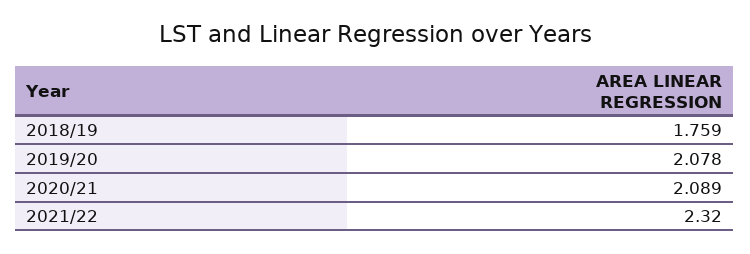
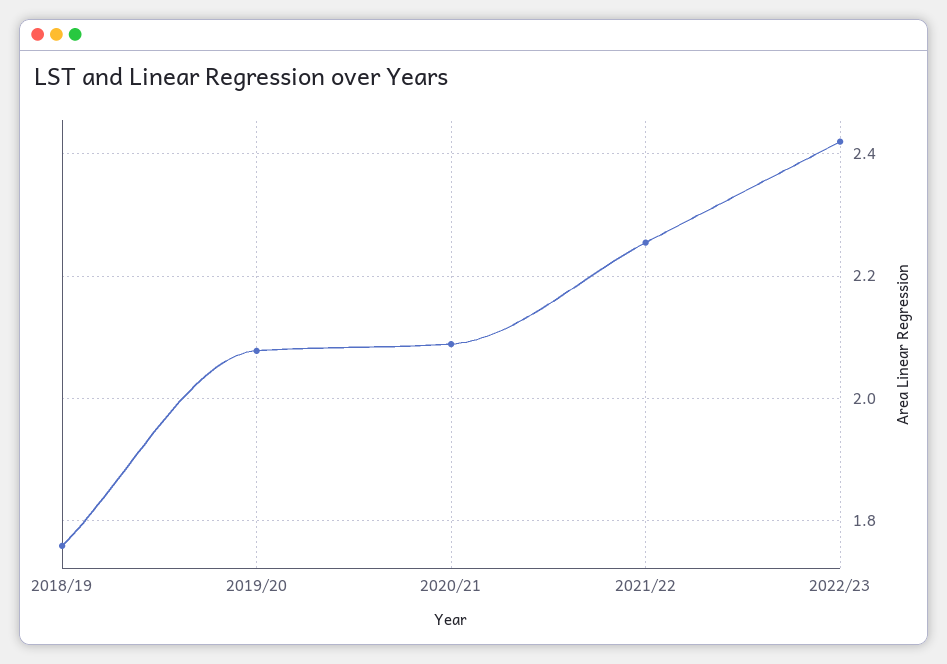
2021/22: 2.32 -> 2.26
2022/23: none -> 2.42

